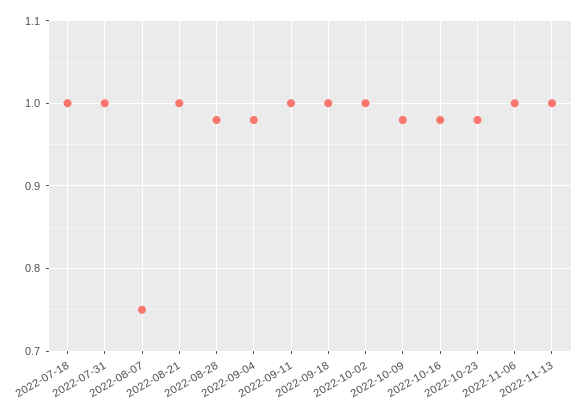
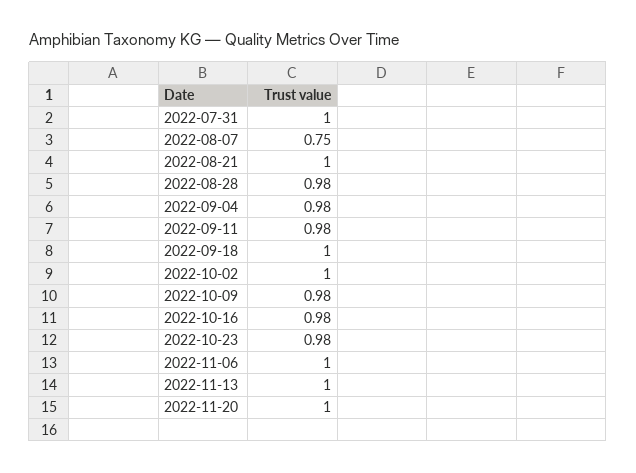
2022-07-18: 1 -> none
2022-09-11: 1 -> 0.98
2022-11-20: none -> 1

